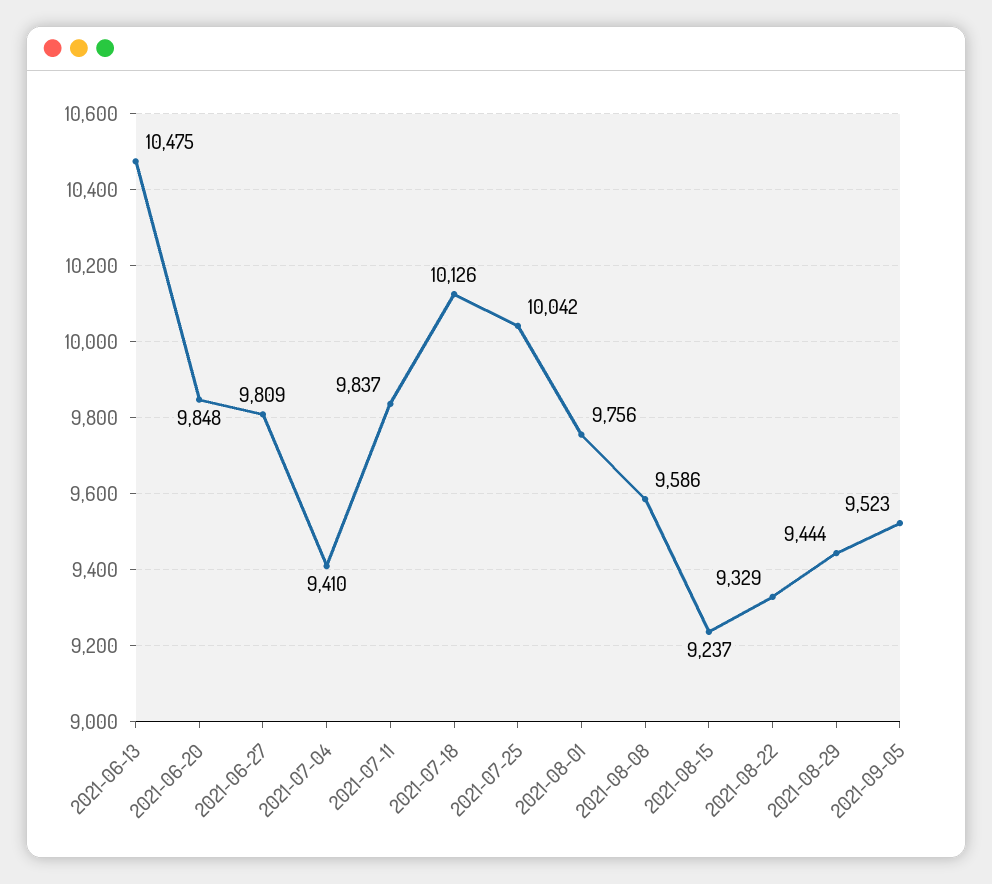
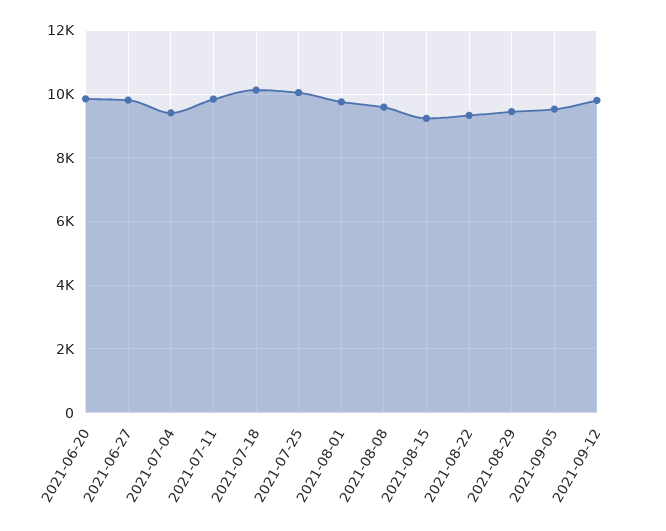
2021-06-13: 10475 -> none
2021-09-12: none -> 9800

